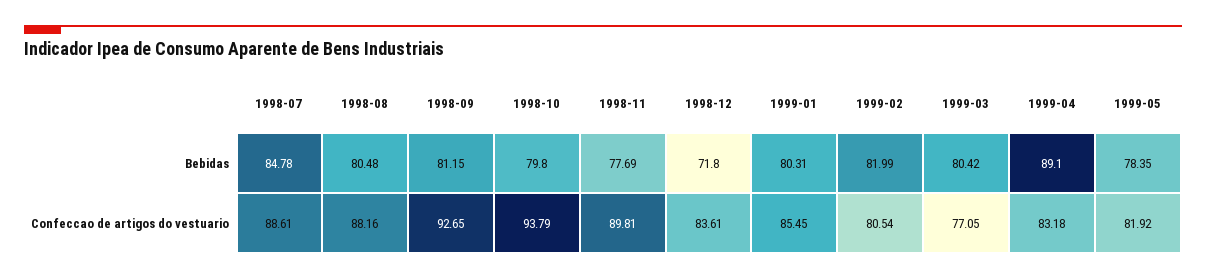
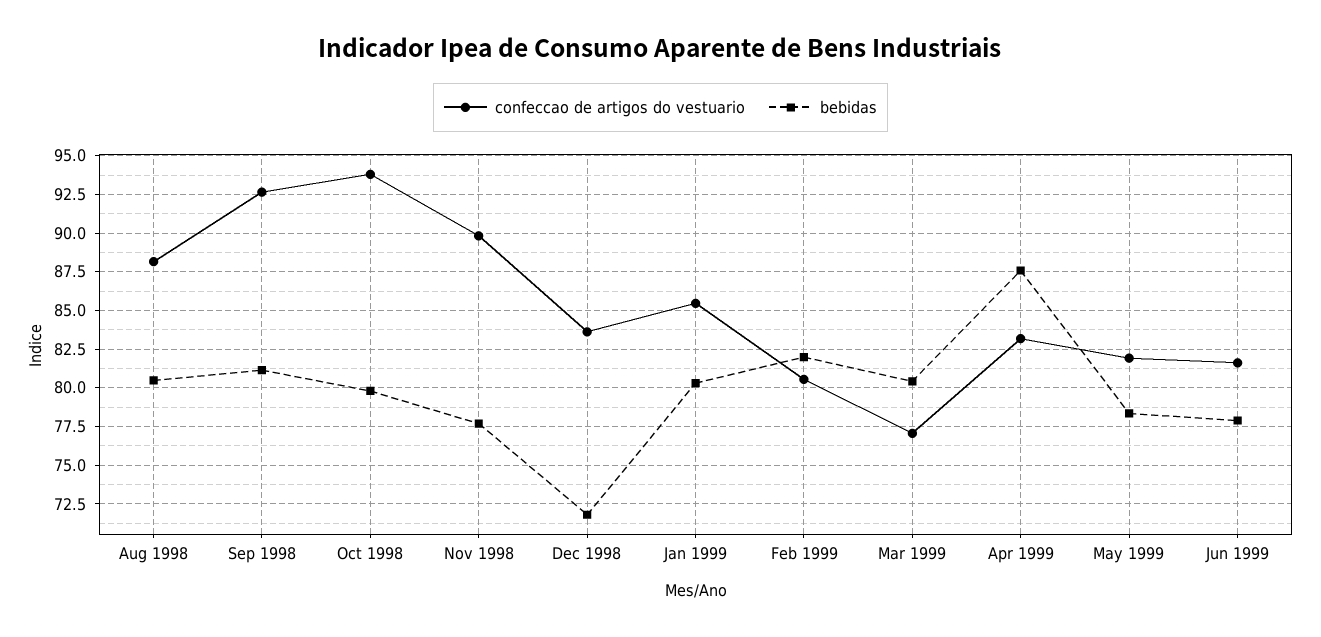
Bebidas, 1998-07: 84.78 -> none
Bebidas, 1999-04: 89.1 -> 87.5
Confeccao de artigos do vestuario, 1998-07: 88.61 -> none
Confeccao de artigos do vestuario, Jun 1999: none -> 81.5
Bebidas, Jun 1999: none -> 78

